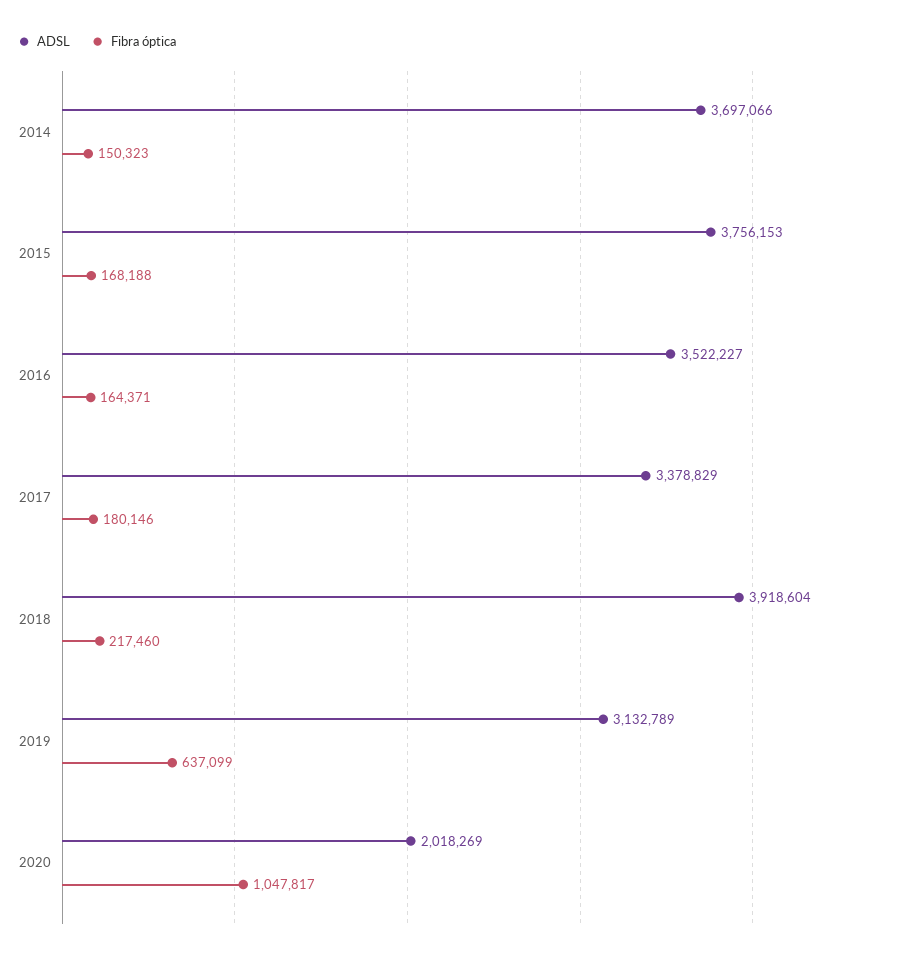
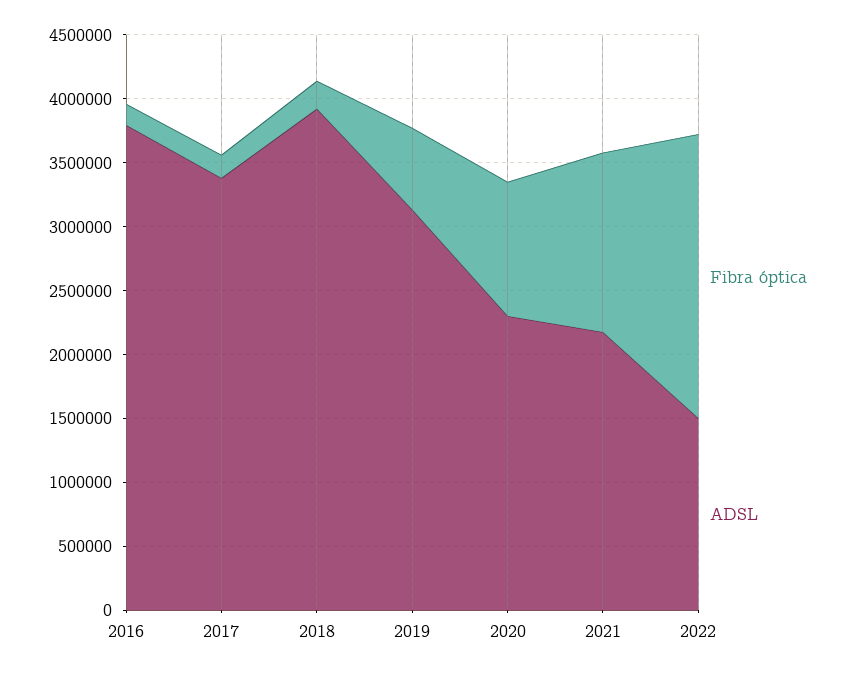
ADSL, 2014: 3697066 -> none
Fibra óptica, 2014: 150323 -> none
ADSL, 2015: 3756153 -> none
Fibra óptica, 2015: 168188 -> none
ADSL, 2016: 3522227 -> 3800000
ADSL, 2020: 2018269 -> 2300000
Fibra óptica, 2021: none -> 1400000
ADSL, 2021: none -> 2200000
Fibra óptica, 2022: none -> 2200000
ADSL, 2022: none -> 1500000

